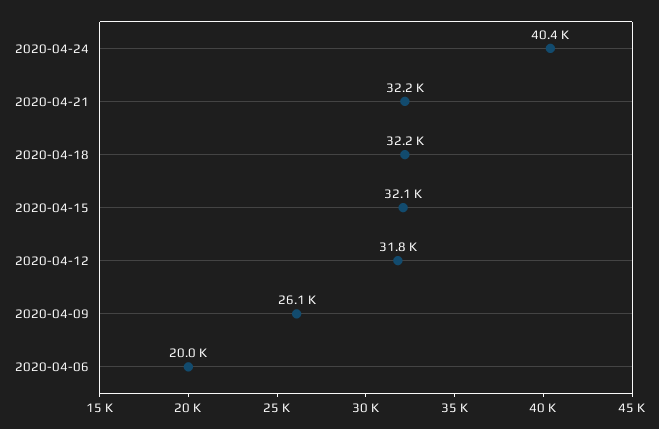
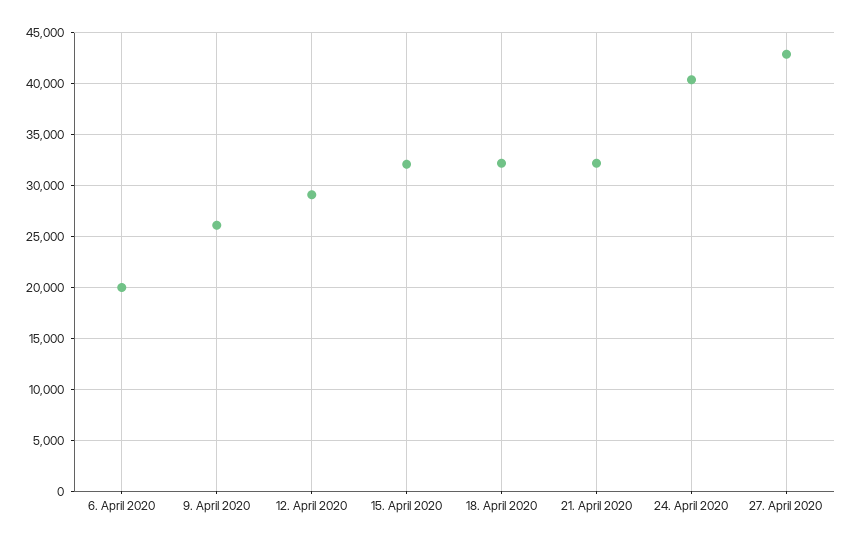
2020-04-12: 31800 -> 29000
27. April 2020: none -> 43000

